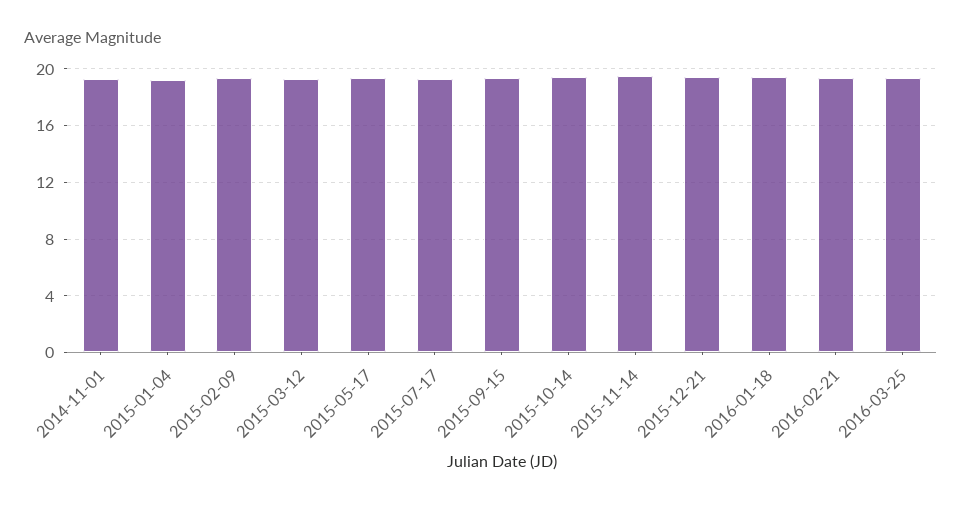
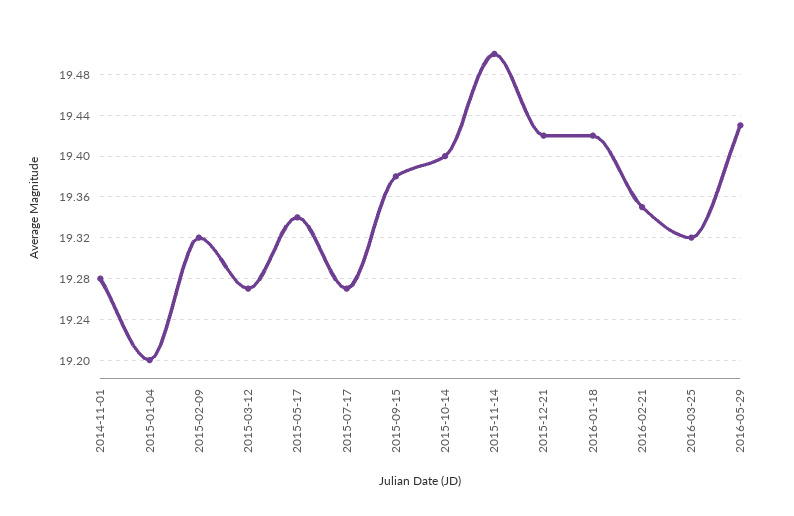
2016-05-29: none -> 19.43

